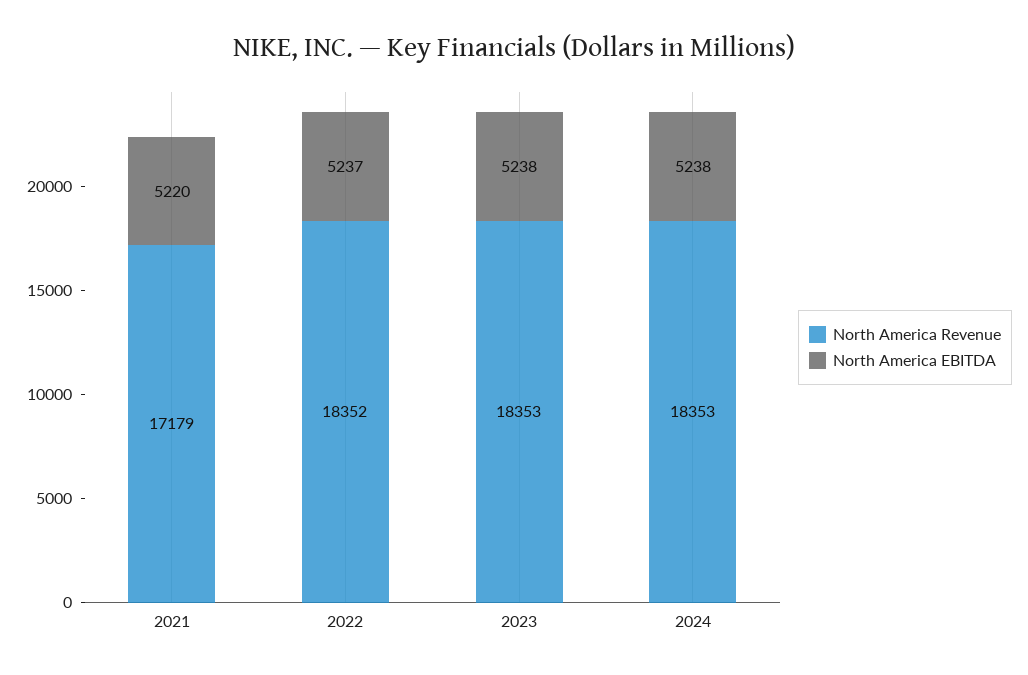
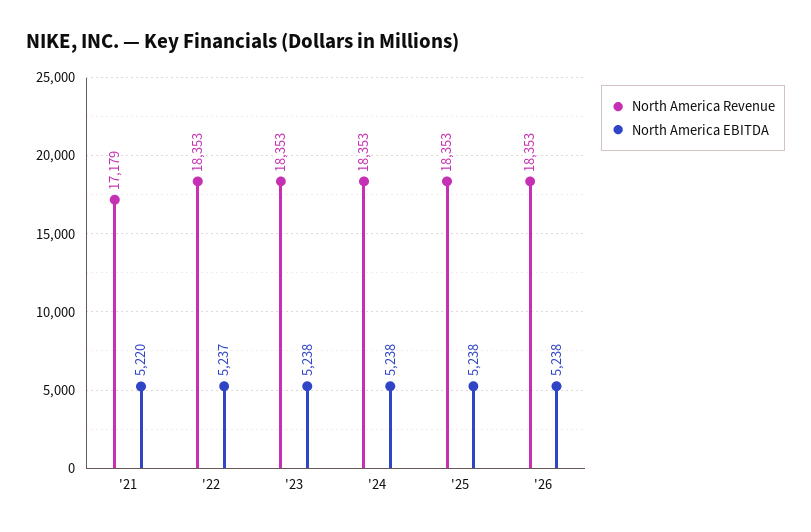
North America Revenue, 2022: 18352 -> 18353
North America Revenue, '25: none -> 18353
North America EBITDA, '25: none -> 5238
North America Revenue, '26: none -> 18353
North America EBITDA, '26: none -> 5238

